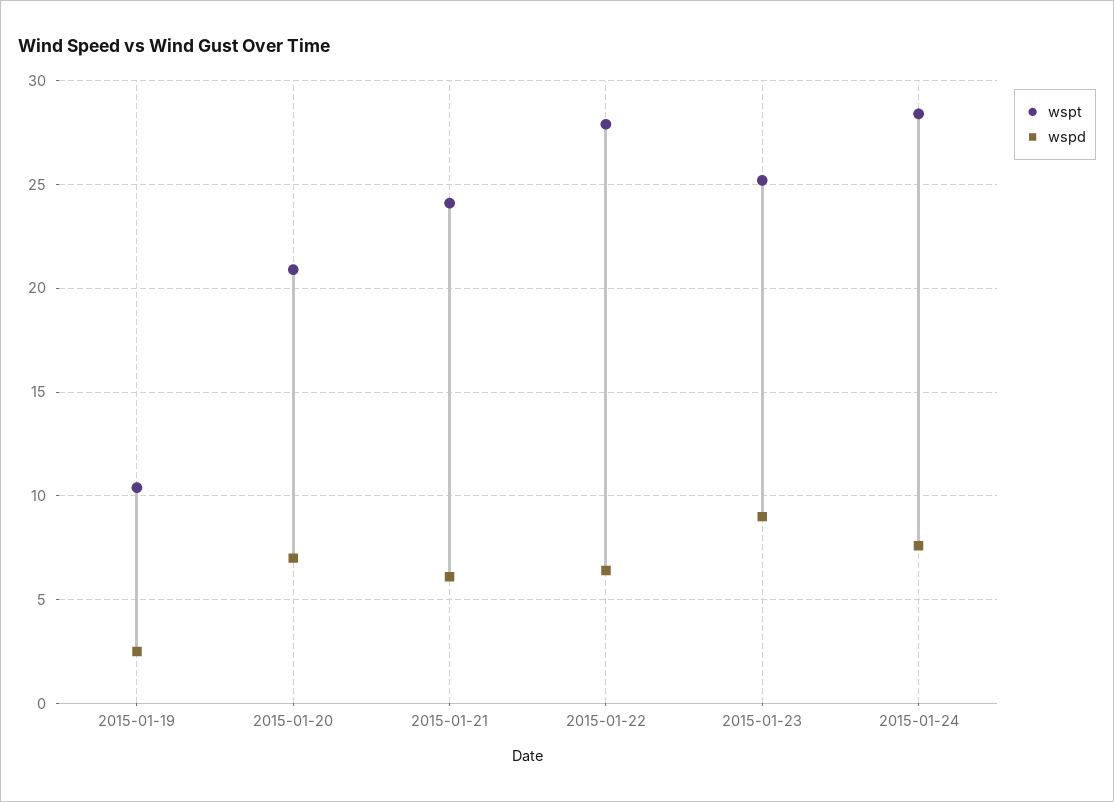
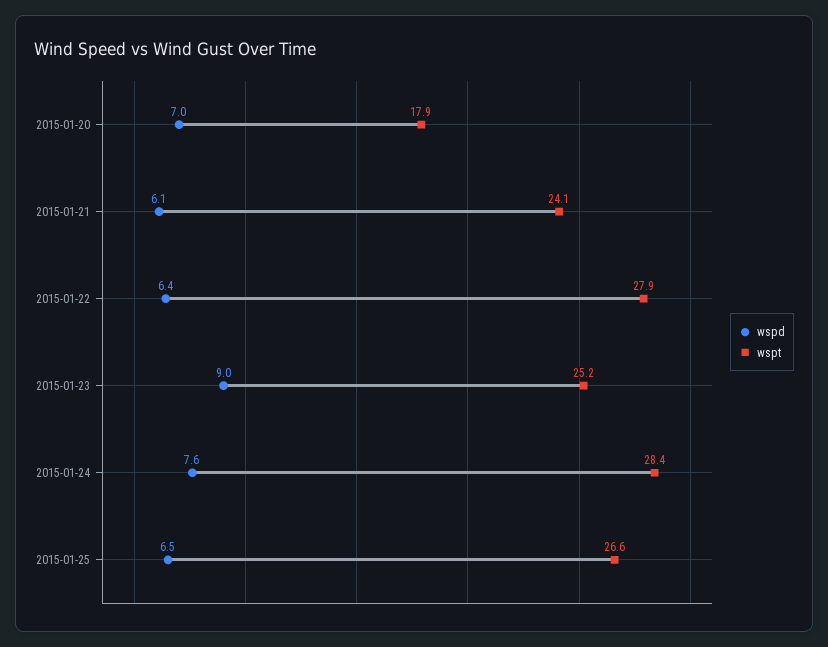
wspt, 2015-01-19: 10.5 -> none
wspd, 2015-01-19: 2.5 -> none
wspt, 2015-01-20: 21 -> 17.9
wspd, 2015-01-25: none -> 6.5
wspt, 2015-01-25: none -> 26.6

